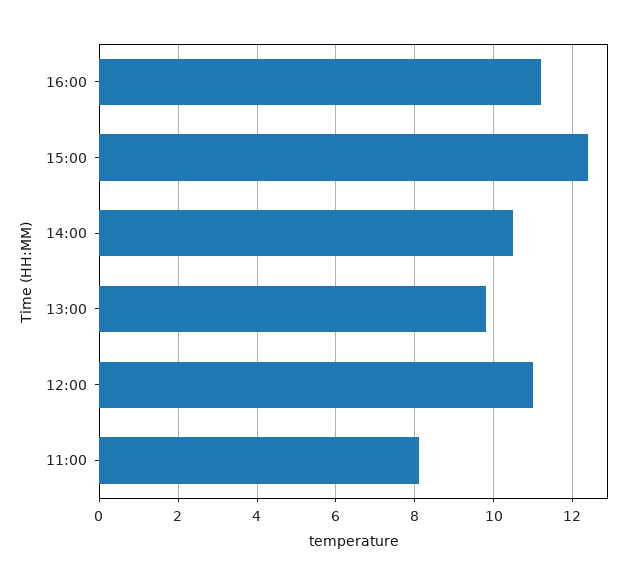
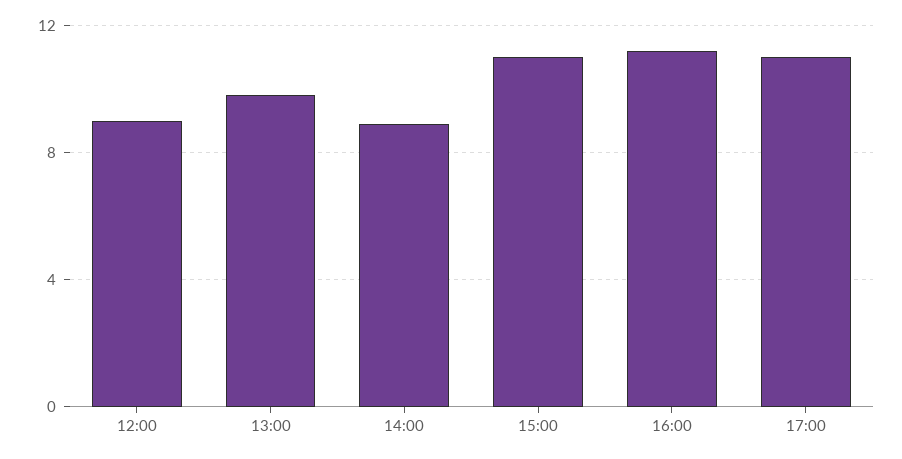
15:00: 12.5 -> 11
14:00: 10.5 -> 9
12:00: 11 -> 9
11:00: 8 -> none
17:00: none -> 11

